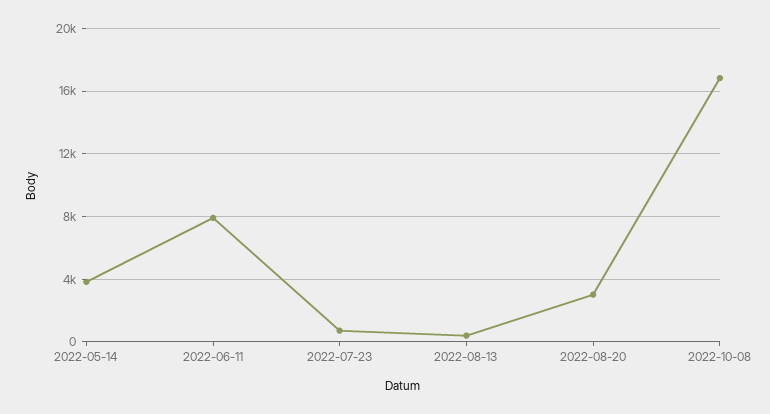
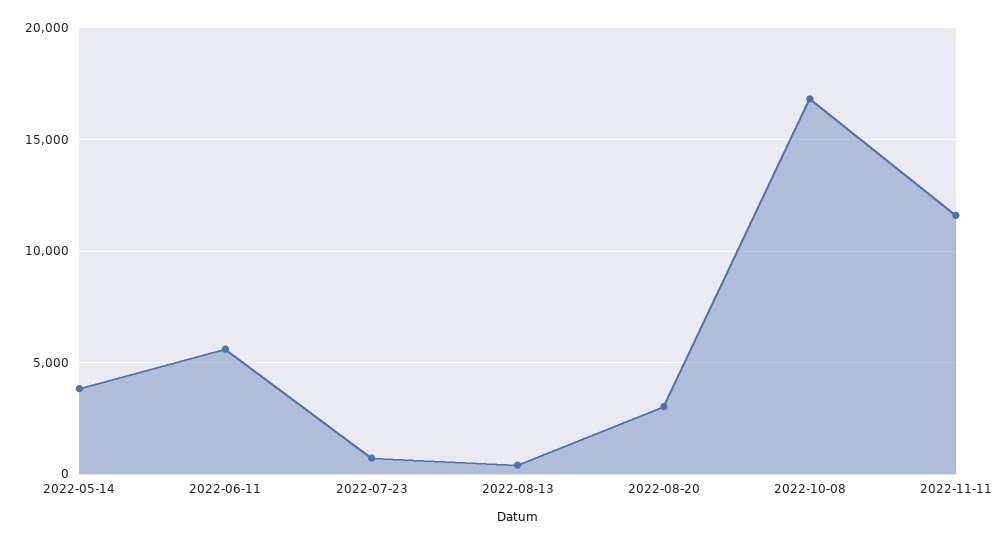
2022-06-11: 8000 -> 5500
2022-11-11: none -> 11500

